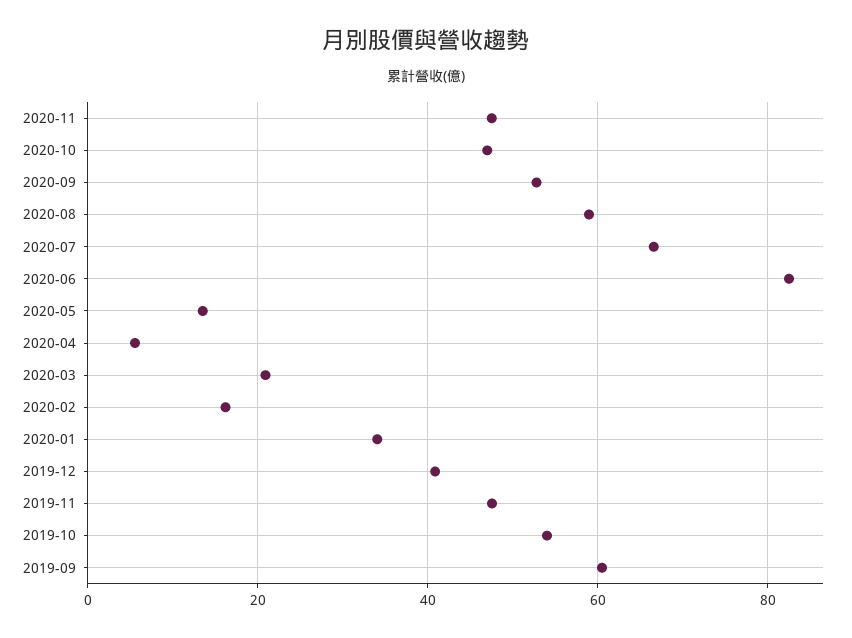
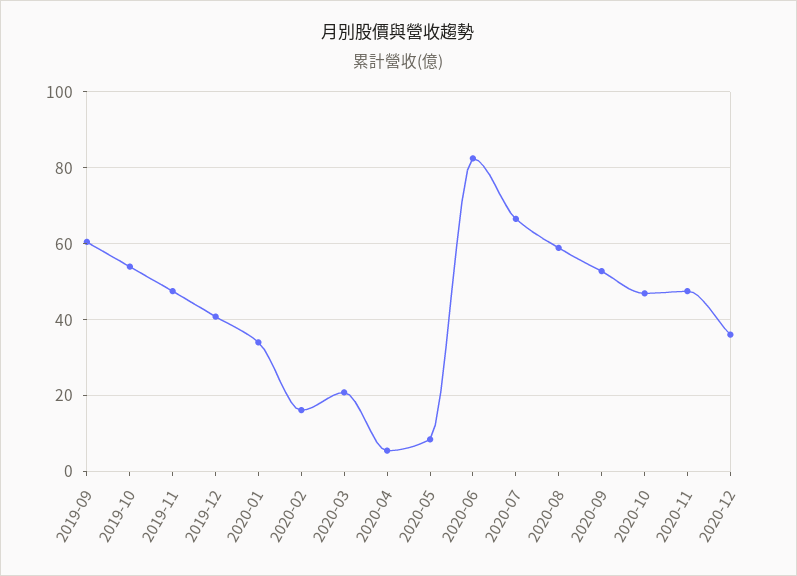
2020-05: 14 -> 8
2020-12: none -> 36

